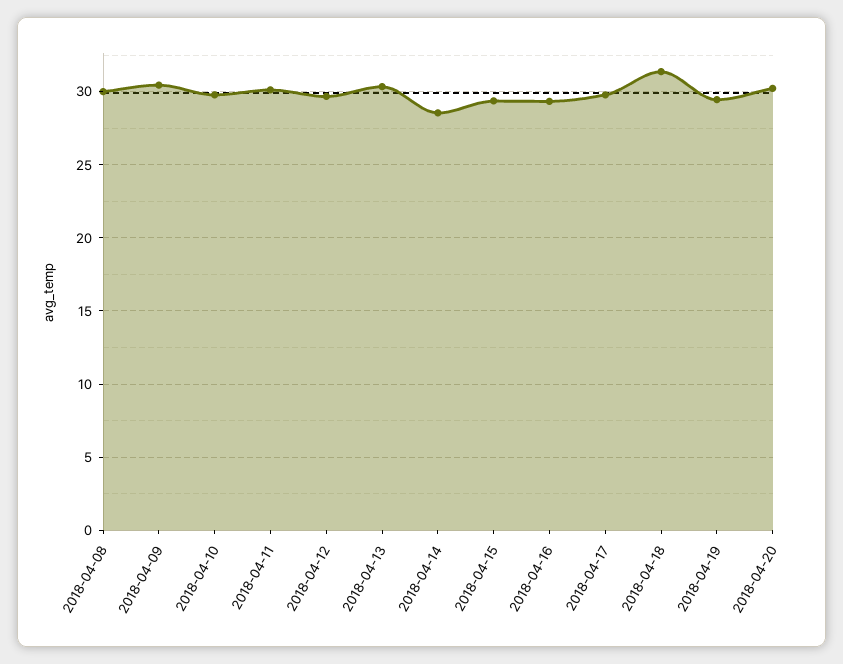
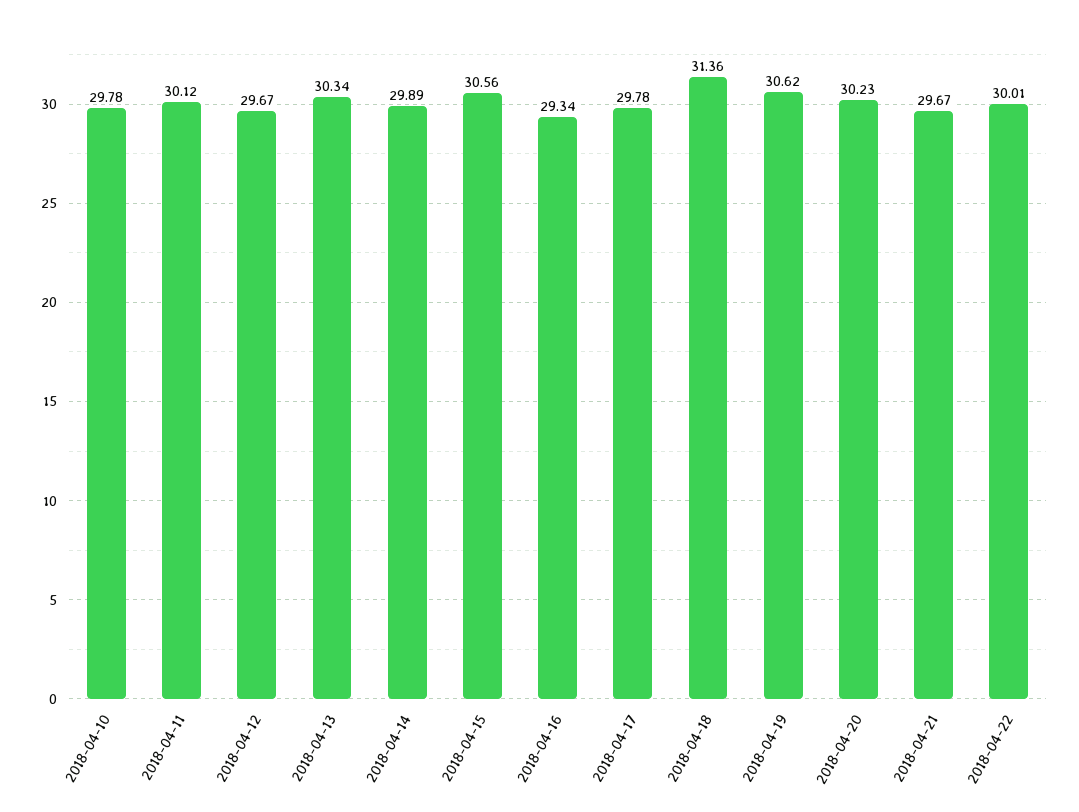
2018-04-08: 30 -> none
2018-04-09: 30.5 -> none
2018-04-14: 28.5 -> 29.89
2018-04-15: 29.5 -> 30.56
2018-04-19: 29.5 -> 30.62
2018-04-21: none -> 29.67
2018-04-22: none -> 30.01

